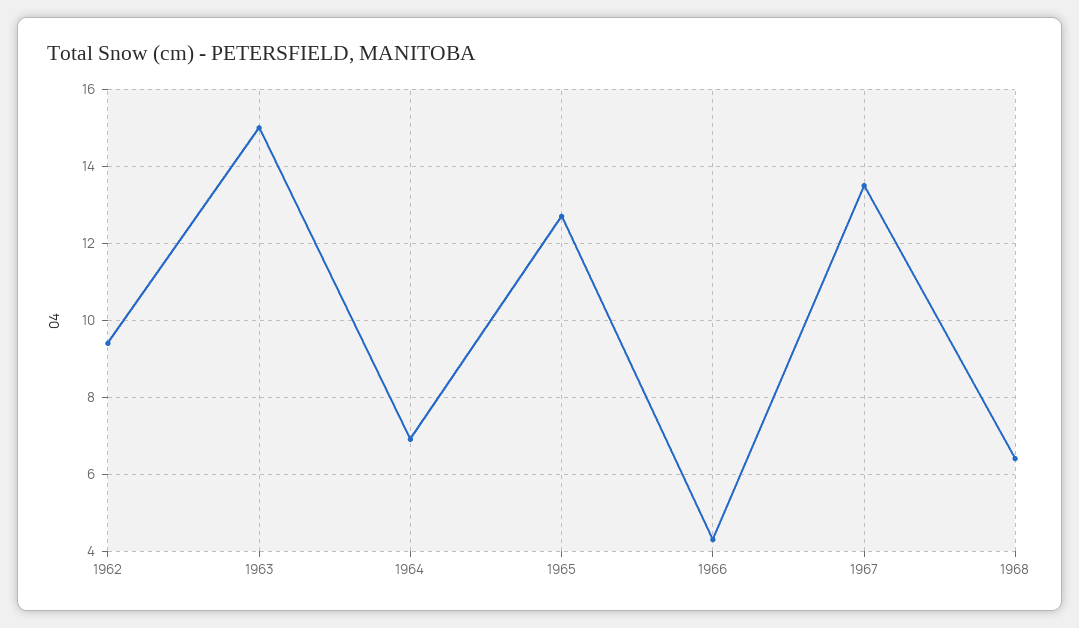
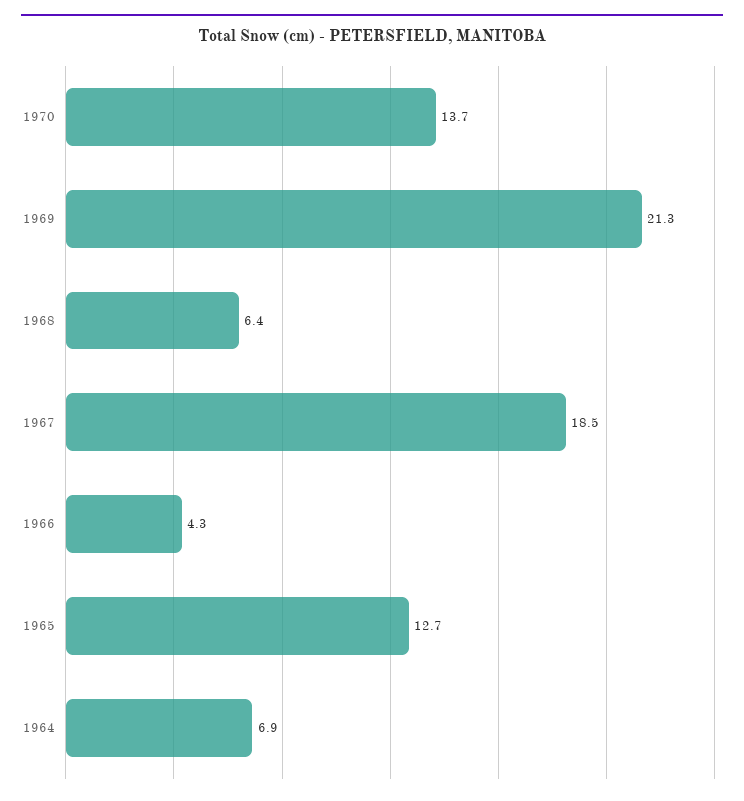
1962: 9.5 -> none
1963: 15 -> none
1967: 13.5 -> 18.5
1970: none -> 13.7
1969: none -> 21.3

